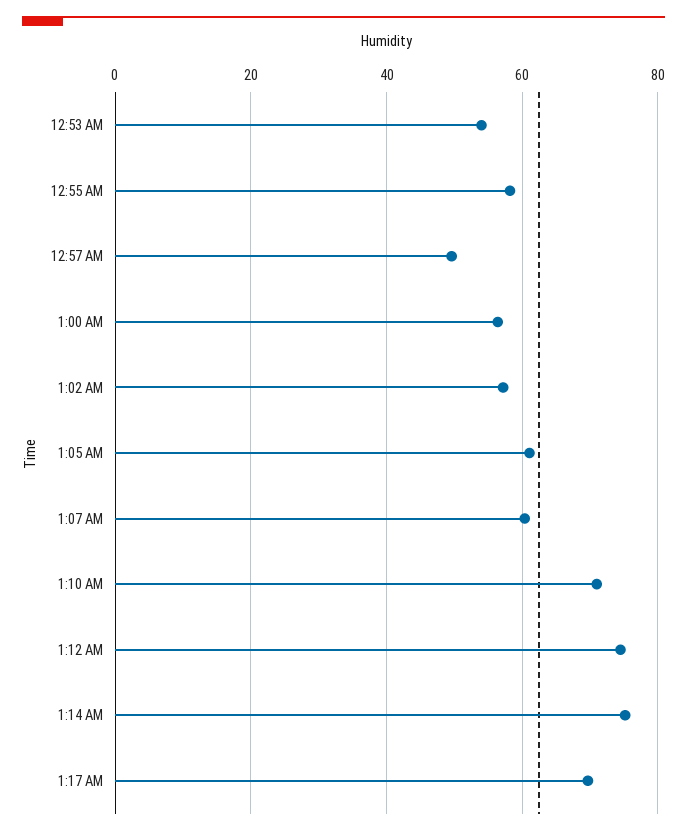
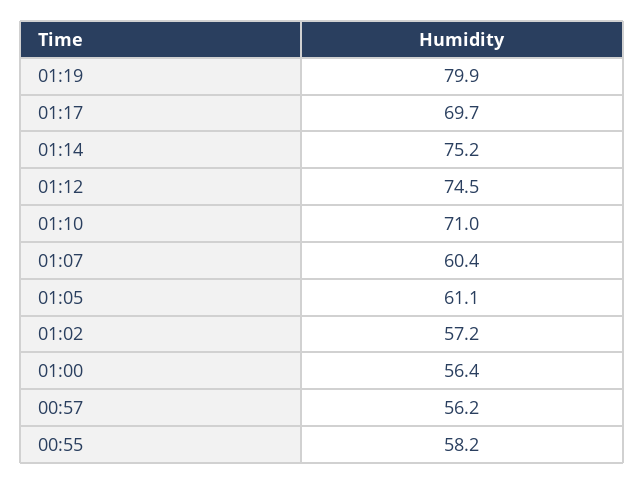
12:53 AM: 54 -> none
12:57 AM: 50 -> 56.2
01:19: none -> 79.9

